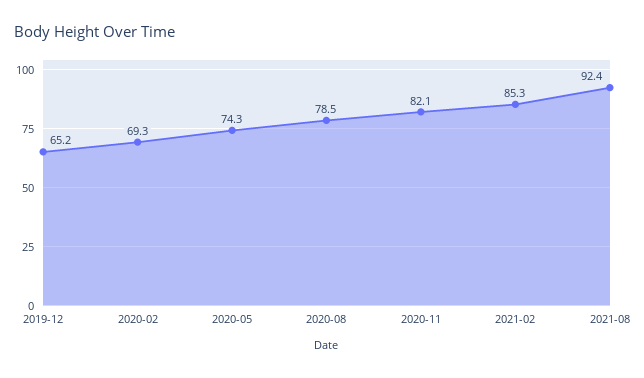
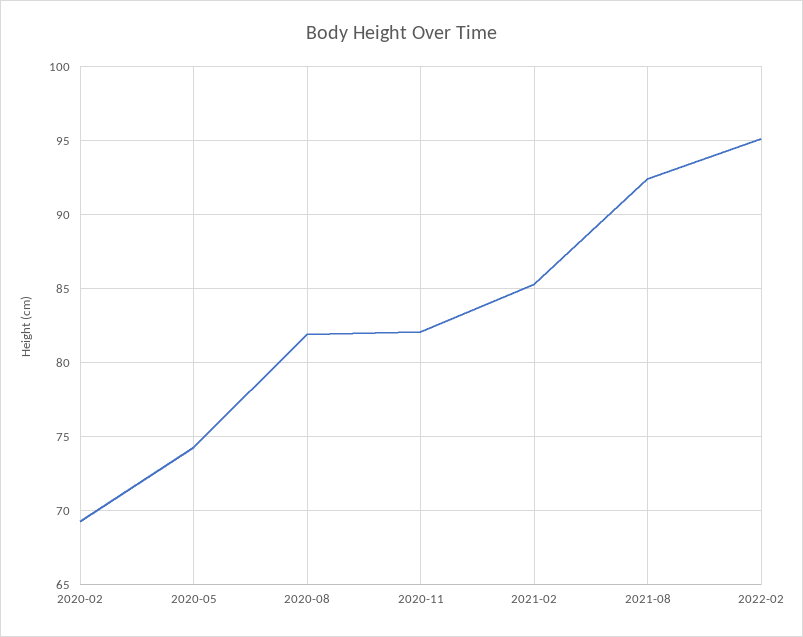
2019-12: 65.2 -> none
2020-08: 78.5 -> 82
2022-02: none -> 95

